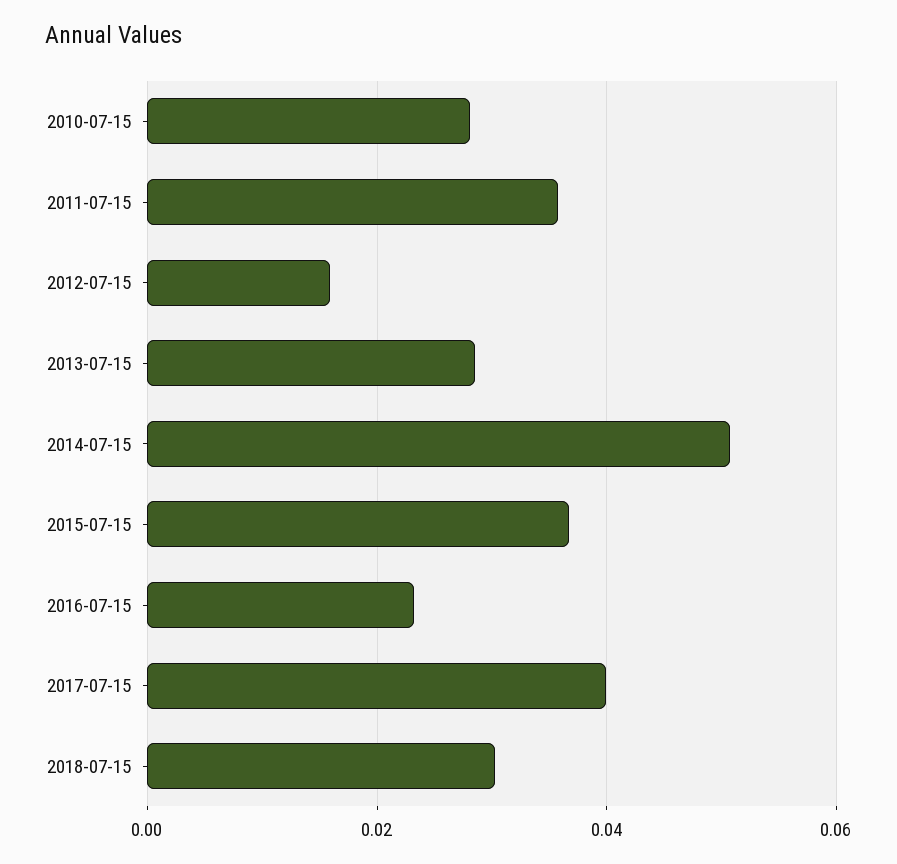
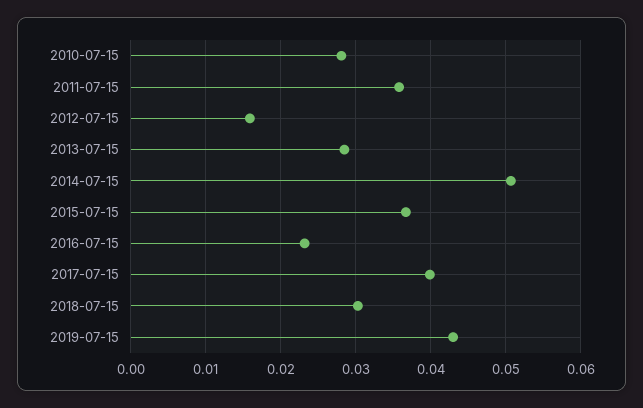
2019-07-15: none -> 0.043

